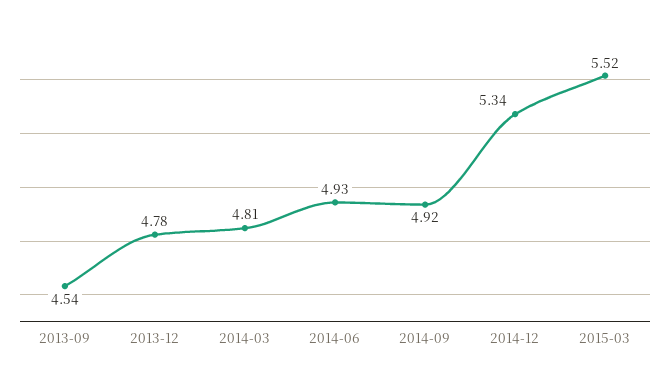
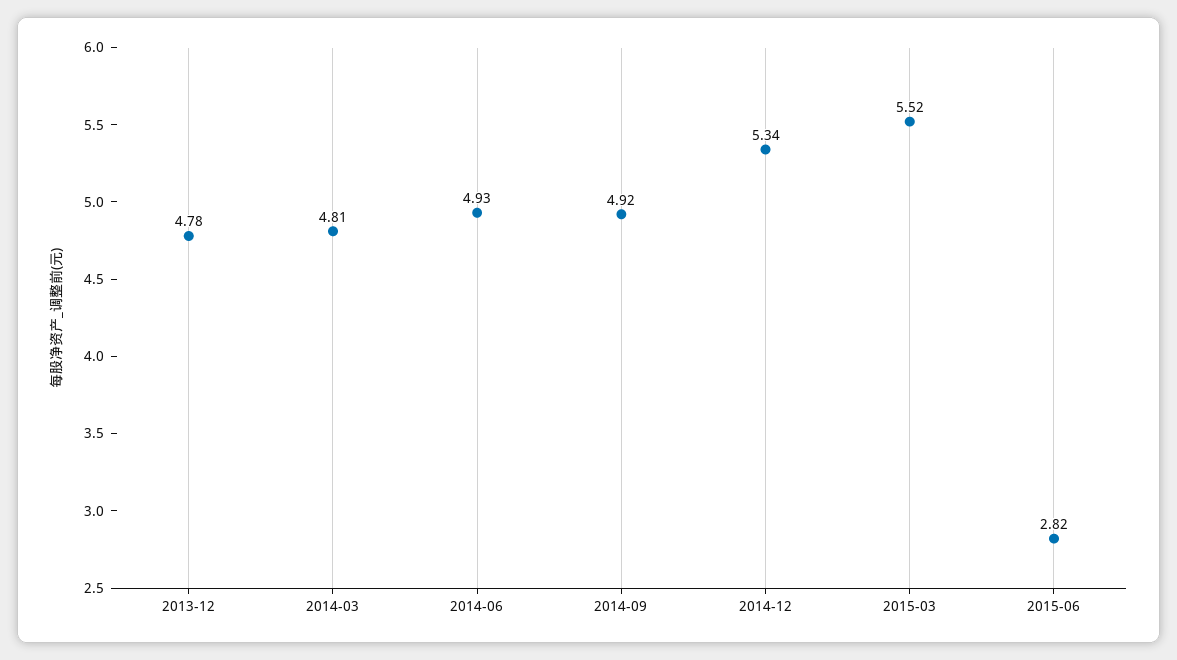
2013-09: 4.54 -> none
2015-06: none -> 2.82

